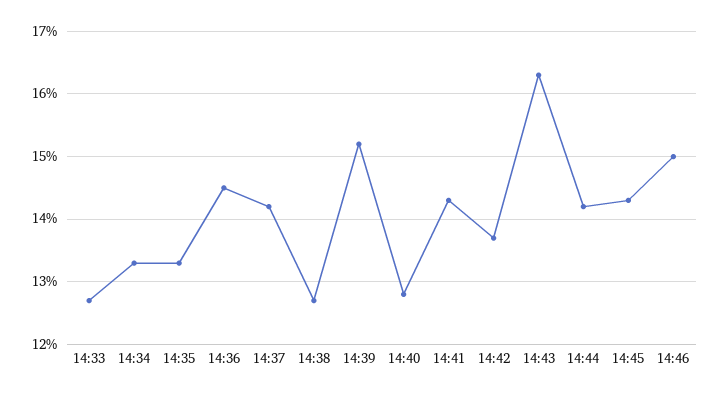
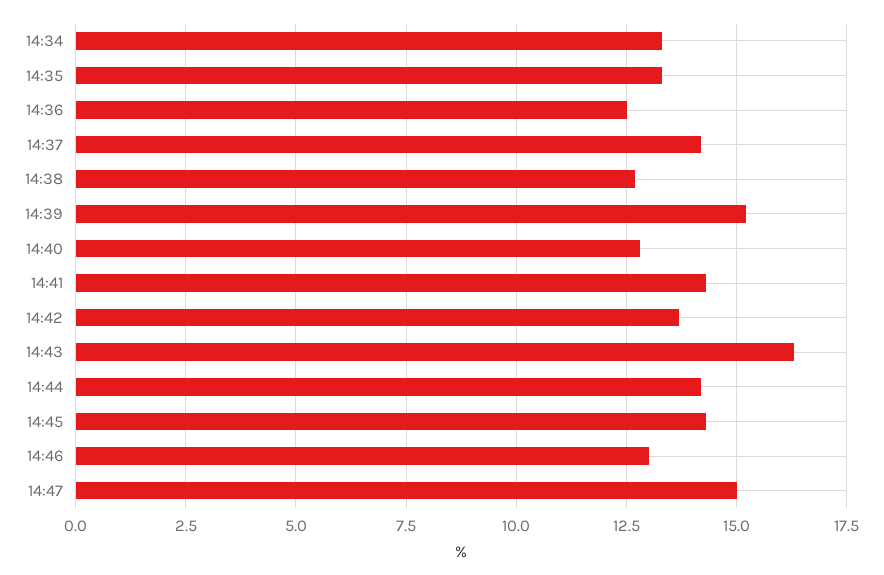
14:33: 12.7 -> none
14:36: 14.5 -> 12.5
14:46: 15 -> 13
14:47: none -> 15

